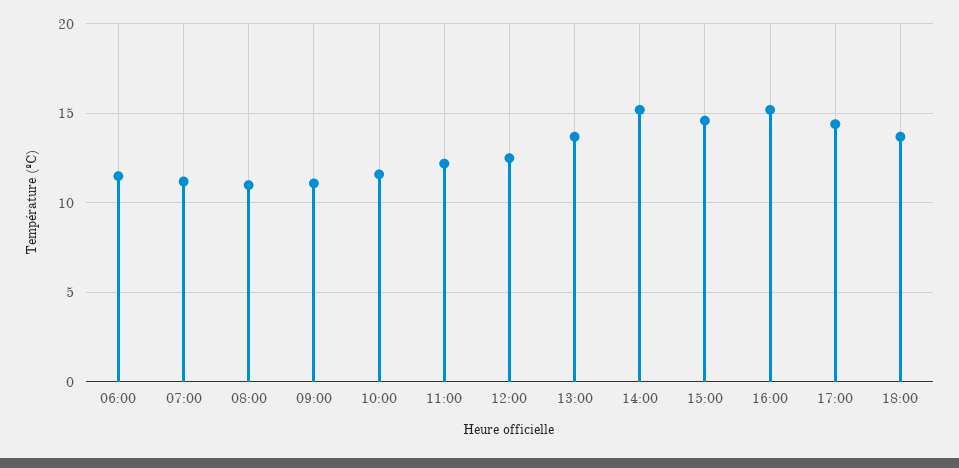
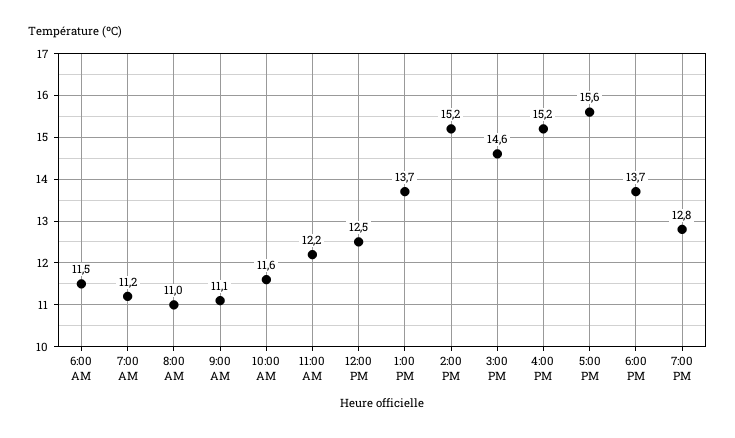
17:00: 14.5 -> 15.6
7:00 PM: none -> 12.8

